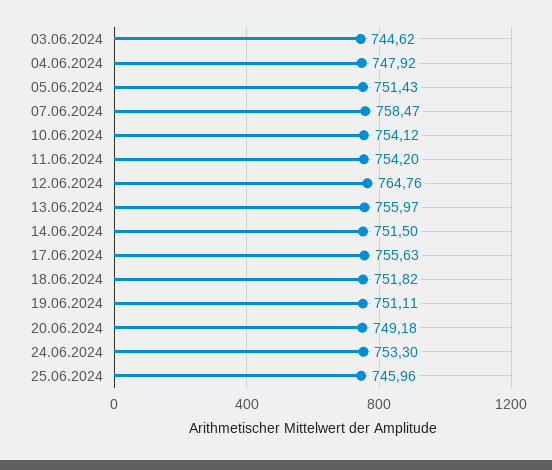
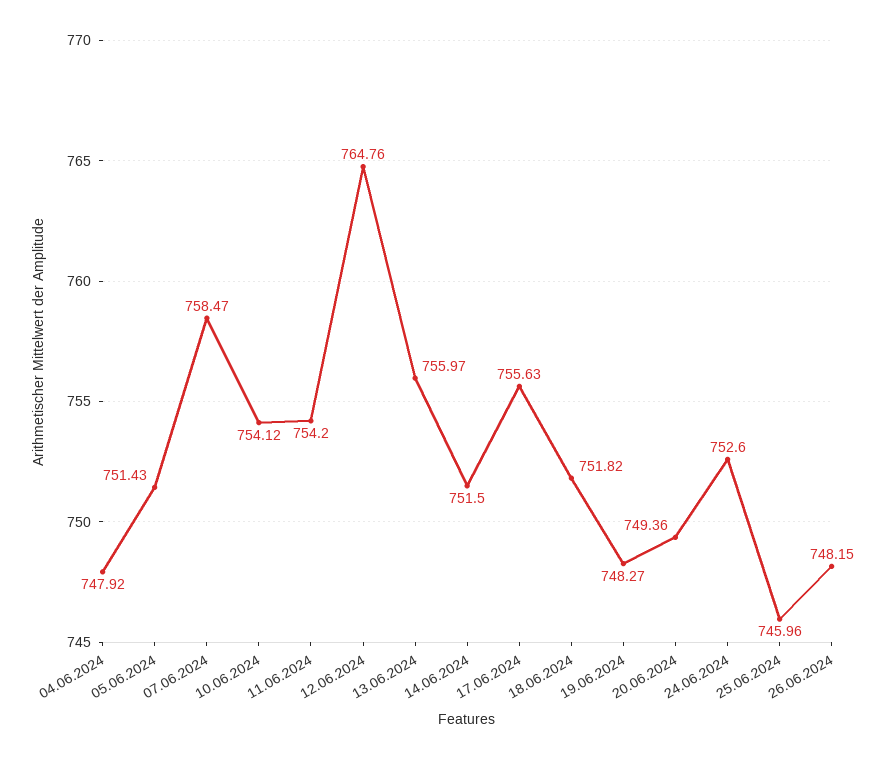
03.06.2024: 744.62 -> none
19.06.2024: 751.11 -> 748.27
20.06.2024: 749.18 -> 749.36
24.06.2024: 753.3 -> 752.6
26.06.2024: none -> 748.15

